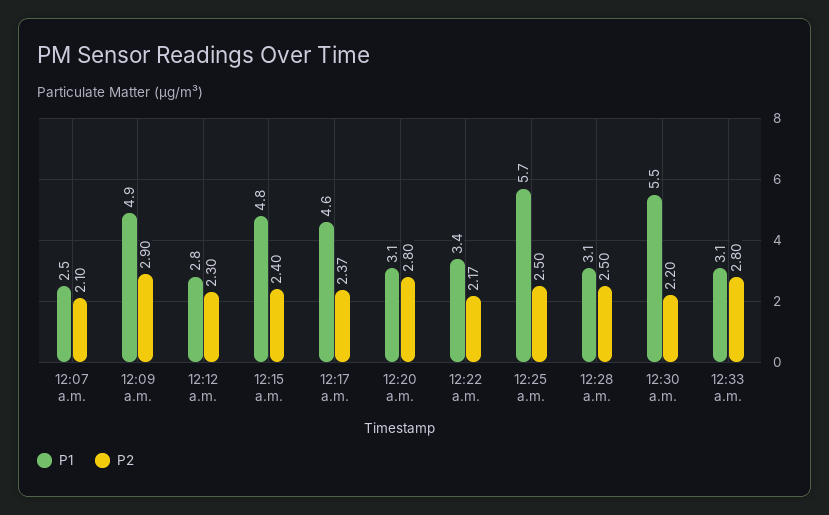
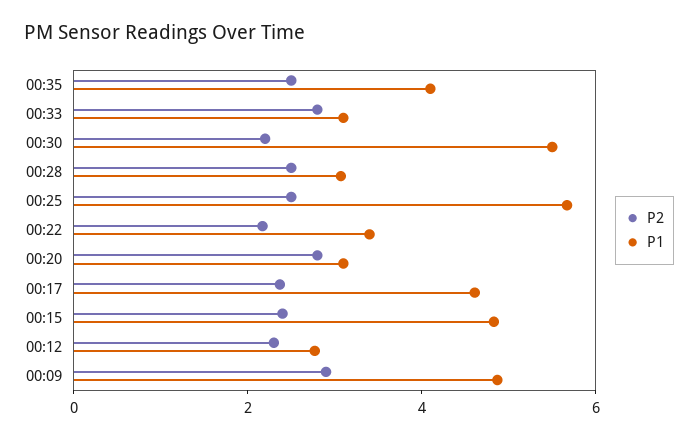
P1, 12:07 a.m.: 2.5 -> none
P2, 12:07 a.m.: 2.1 -> none
P2, 00:35: none -> 2.5
P1, 00:35: none -> 4

